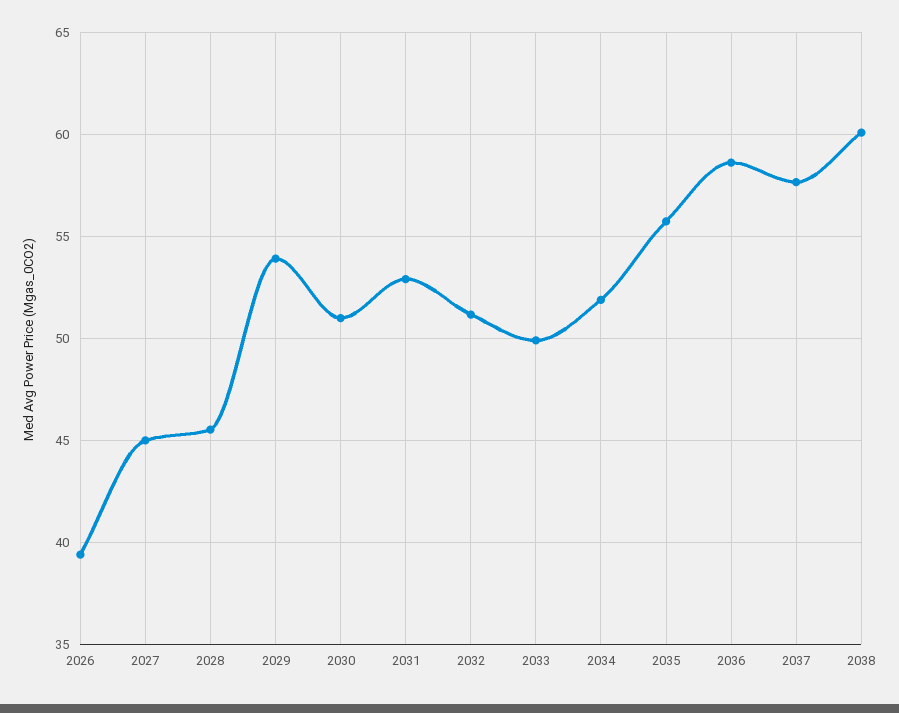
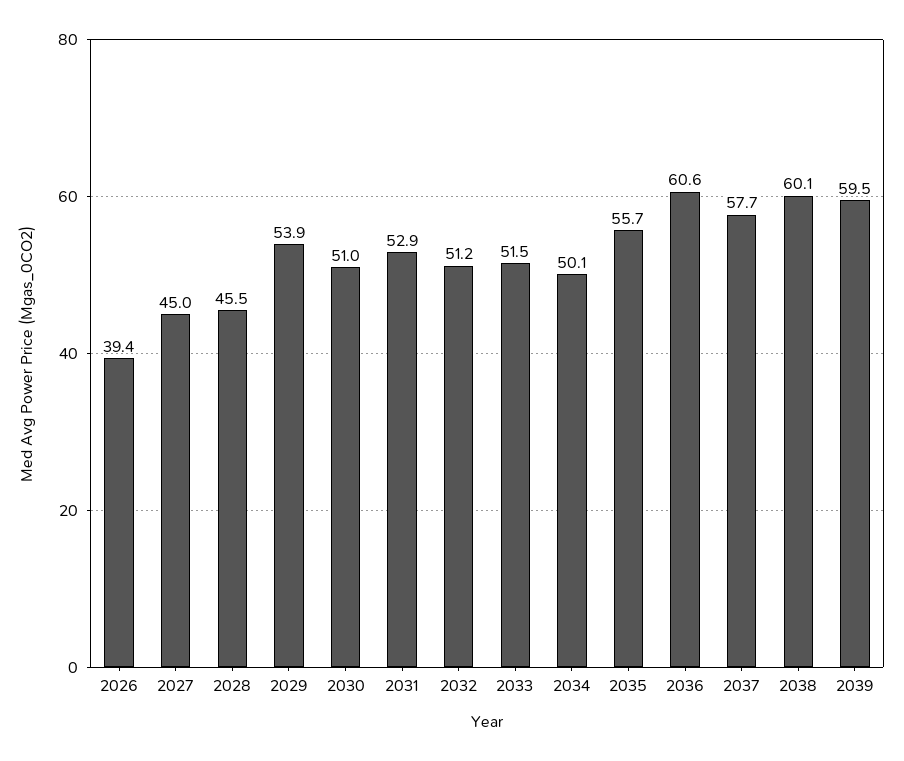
2033: 50 -> 51.5
2034: 52 -> 50.1
2036: 58.5 -> 60.6
2039: none -> 59.5

